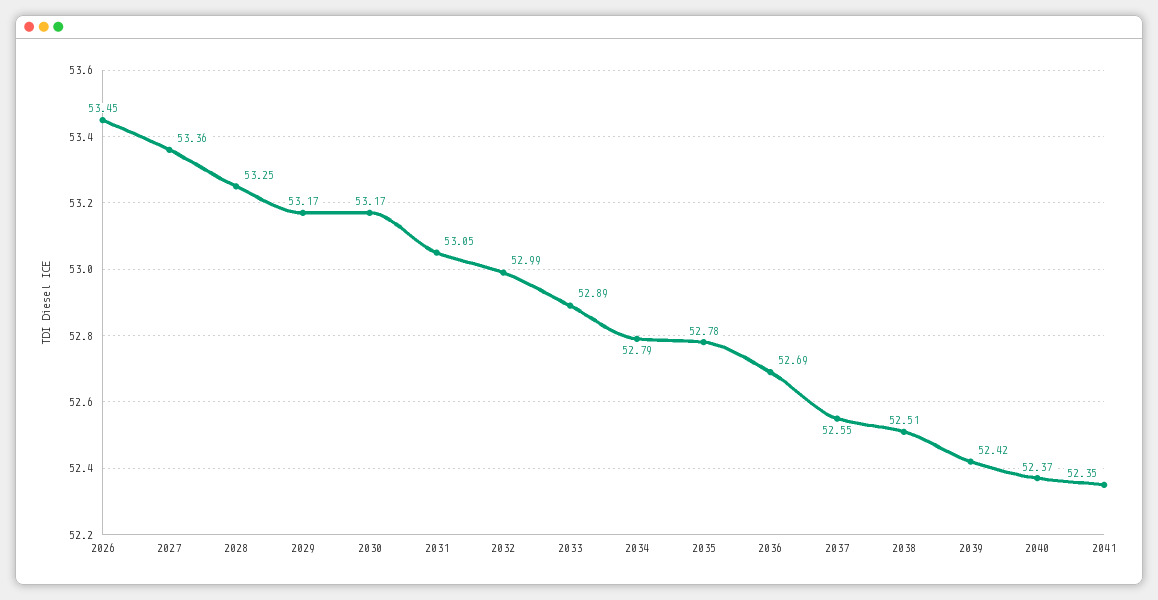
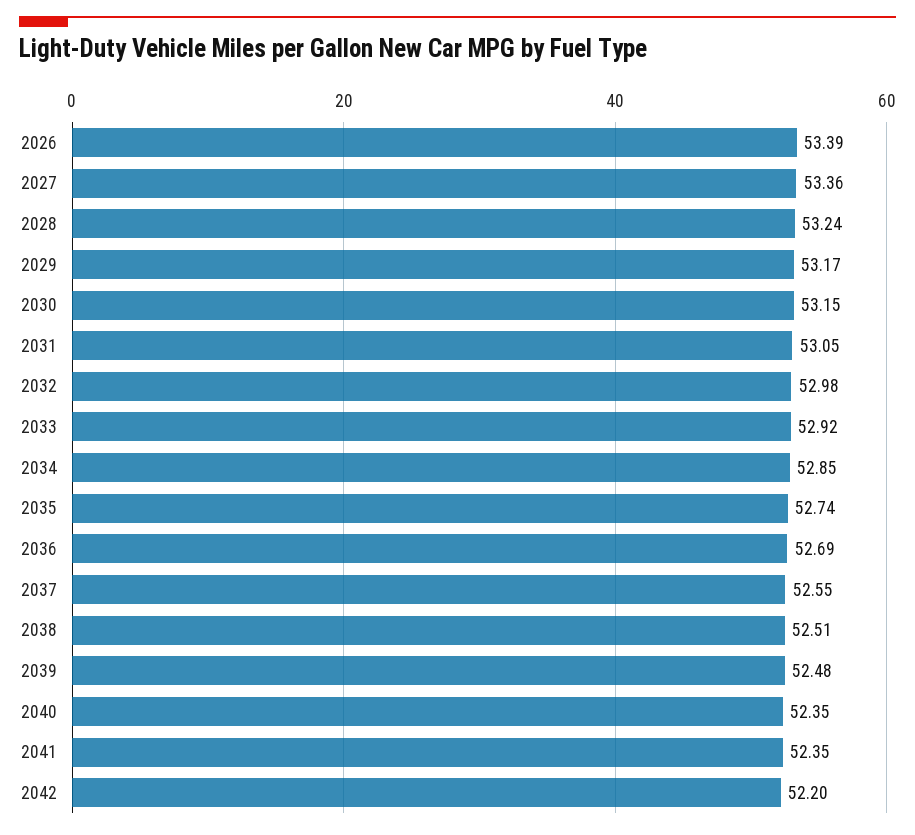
2026: 53.45 -> 53.39
2028: 53.25 -> 53.24
2030: 53.17 -> 53.15
2032: 52.99 -> 52.98
2033: 52.89 -> 52.92
2034: 52.79 -> 52.85
2035: 52.78 -> 52.74
2039: 52.42 -> 52.48
2040: 52.37 -> 52.35
2042: none -> 52.2

